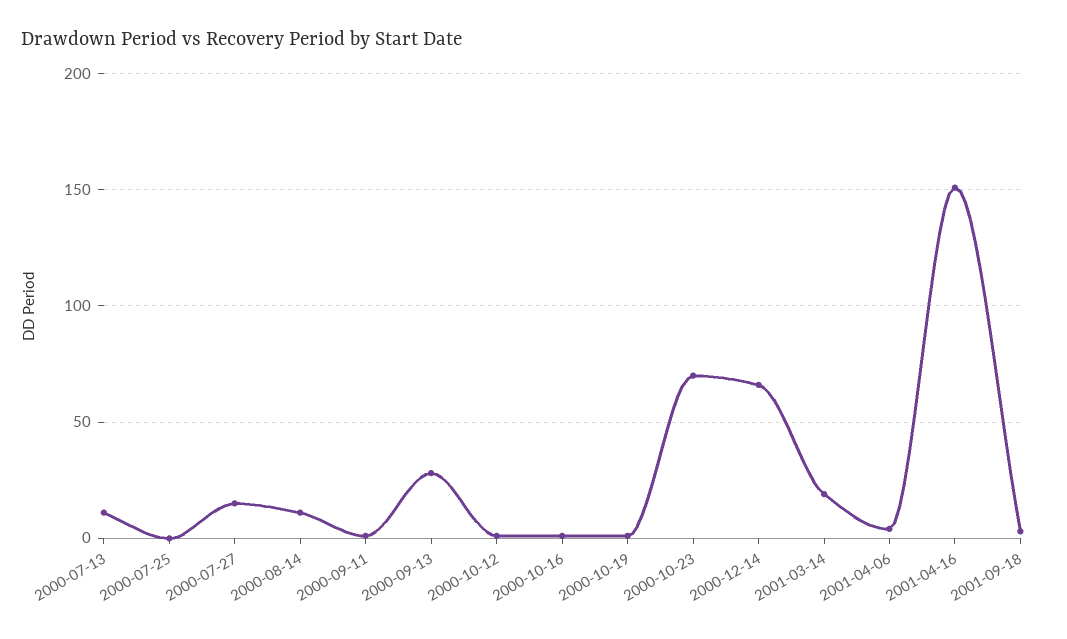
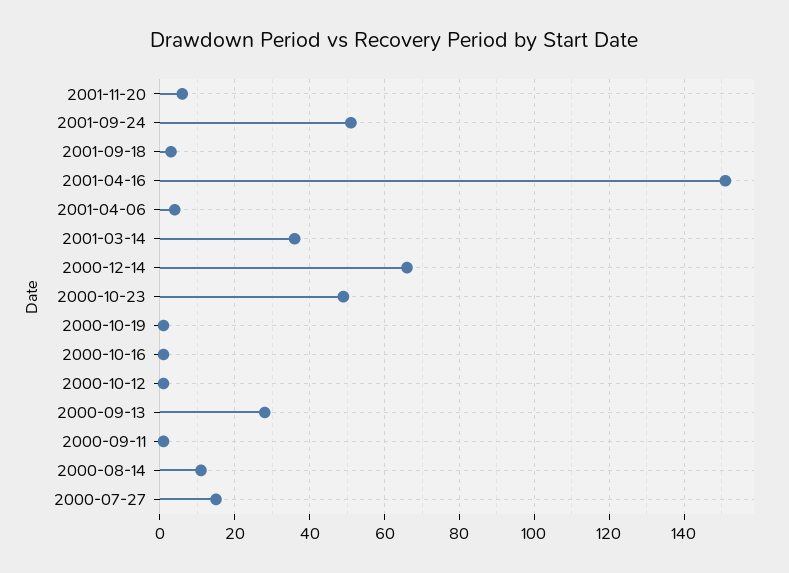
2000-07-13: 10 -> none
2000-07-25: 0 -> none
2000-10-23: 70 -> 50
2001-03-14: 20 -> 35
2001-11-20: none -> 5
2001-09-24: none -> 50

